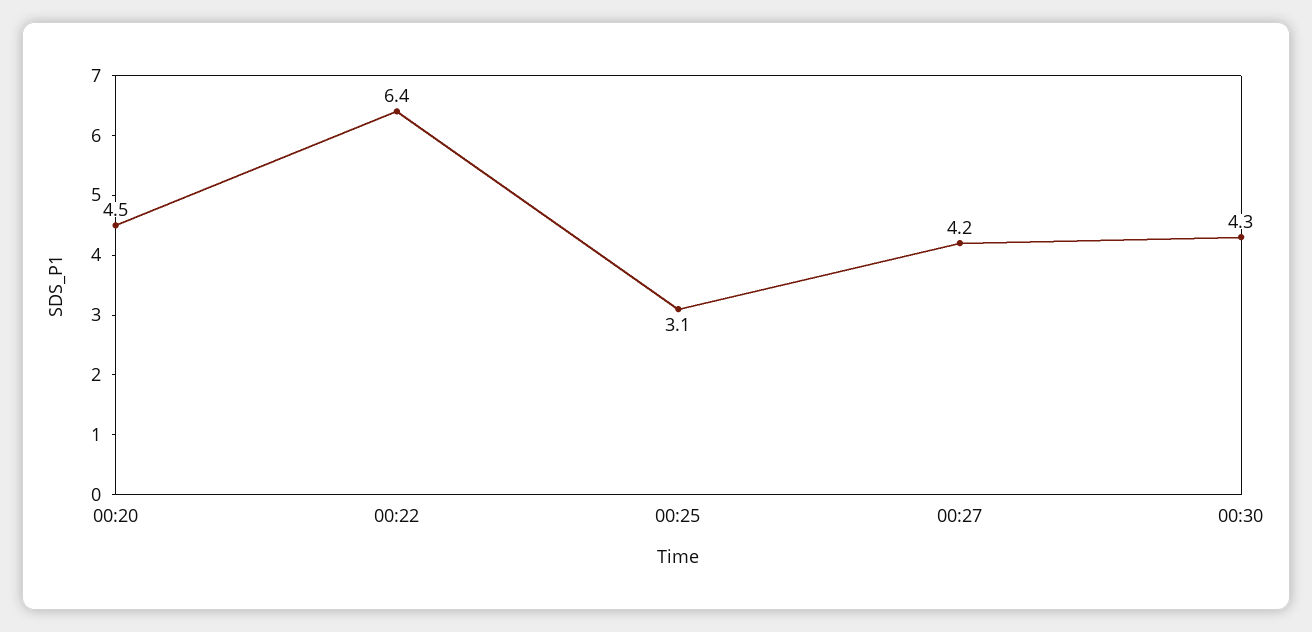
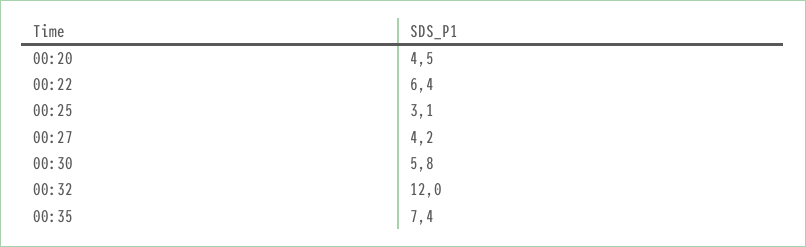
00:30: 4.3 -> 5.8
00:32: none -> 12
00:35: none -> 7.4

